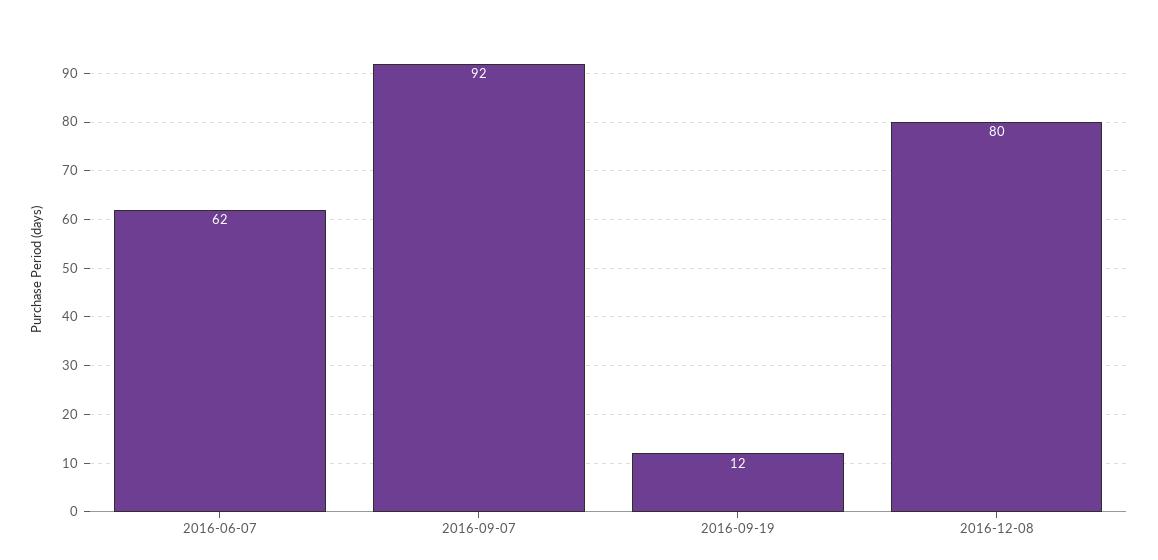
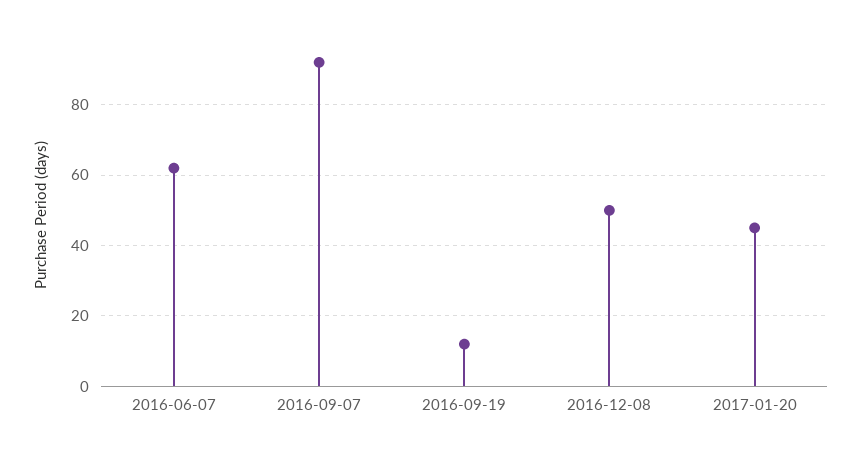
2016-12-08: 80 -> 50
2017-01-20: none -> 45

